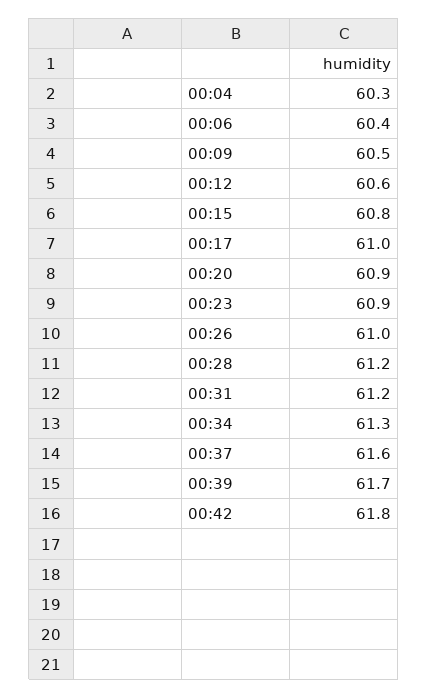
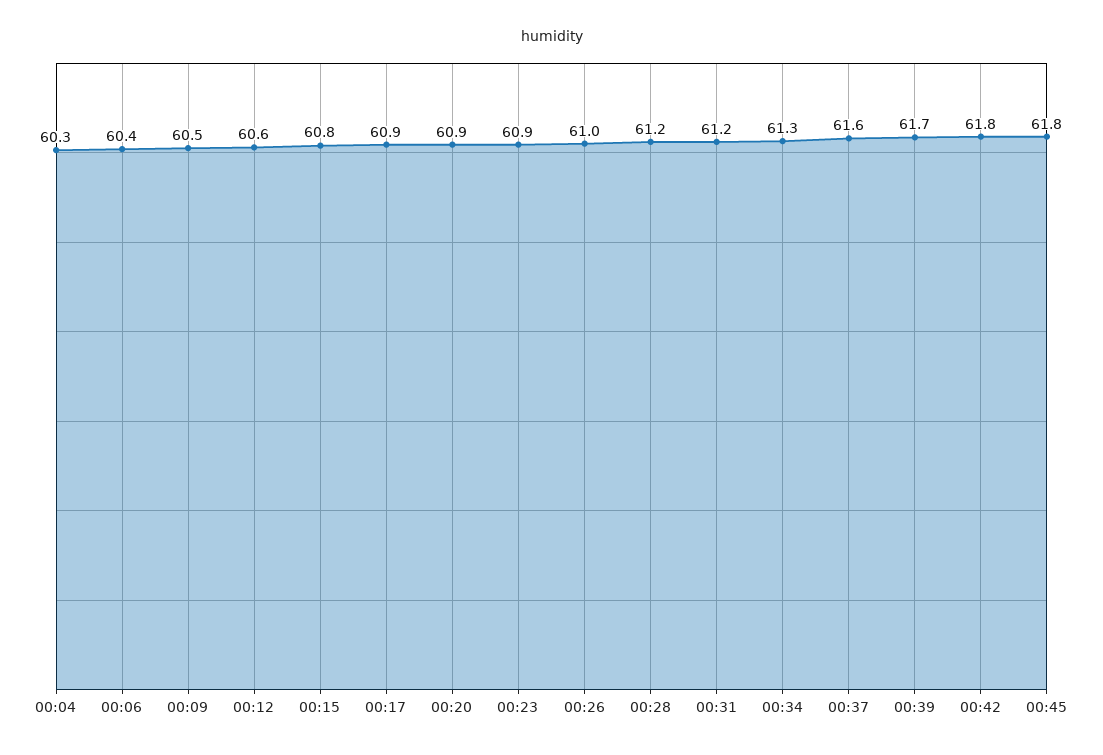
00:17: 61 -> 60.9
00:45: none -> 61.8

